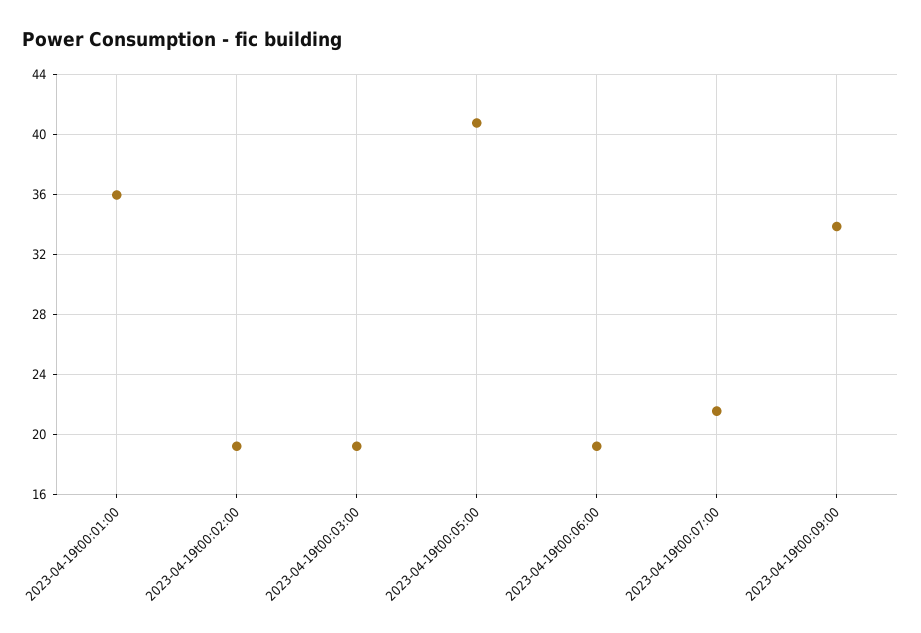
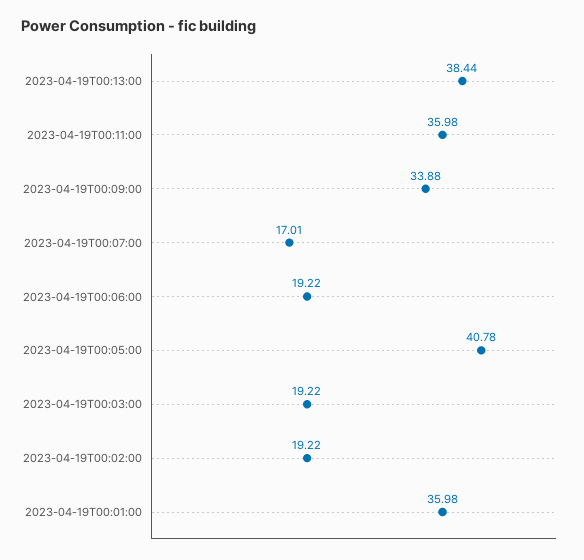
2023-04-19t00:07:00: 21.5 -> 17.01
2023-04-19T00:13:00: none -> 38.44
2023-04-19T00:11:00: none -> 35.98

